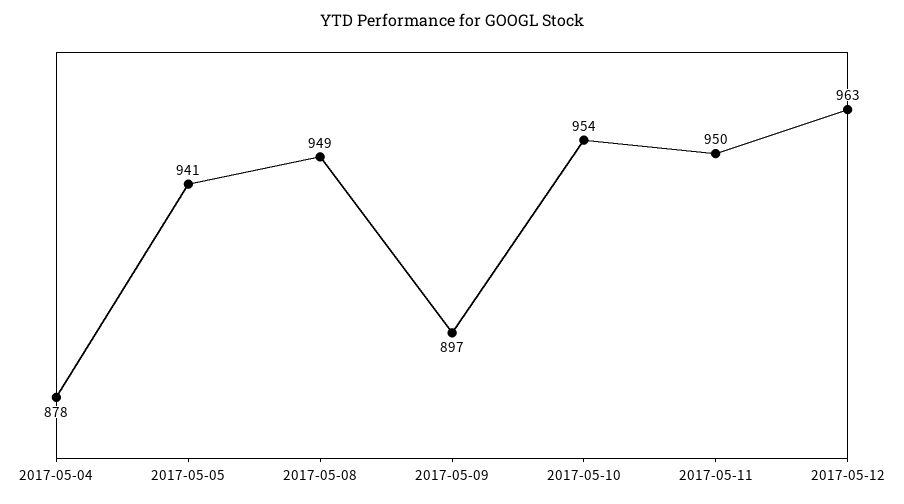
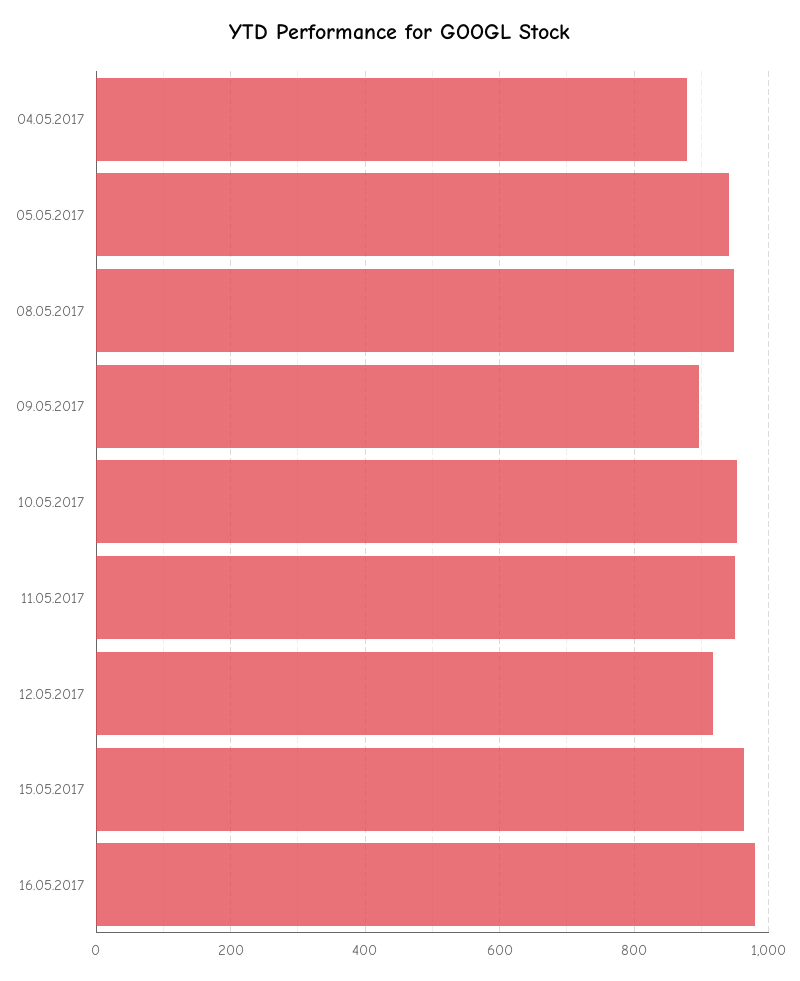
2017-05-12: 963 -> 920
15.05.2017: none -> 960
16.05.2017: none -> 980

